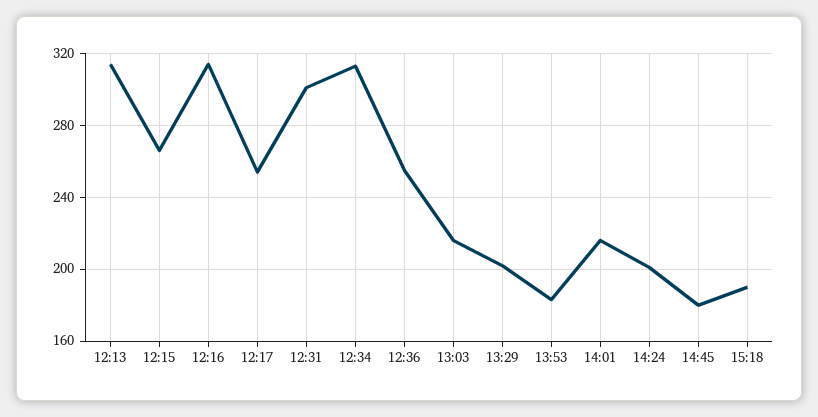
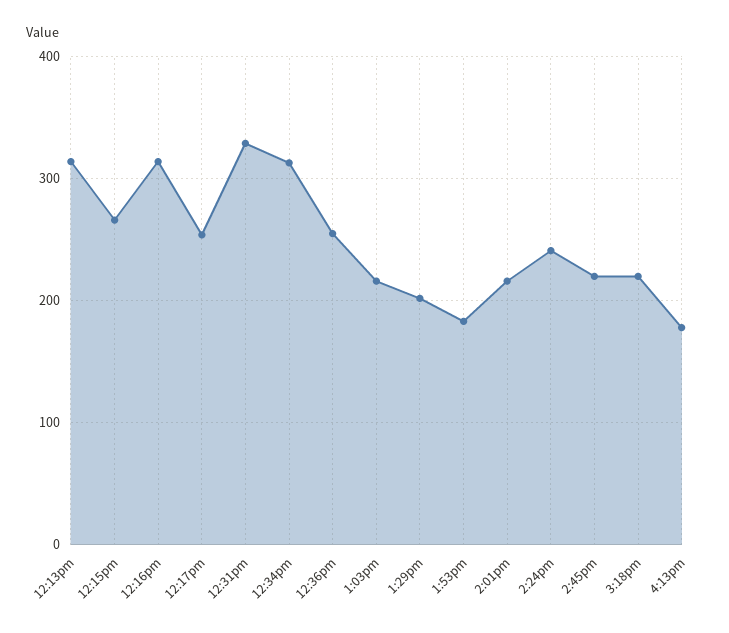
12:31: 300 -> 330
14:24: 200 -> 240
14:45: 180 -> 220
15:18: 190 -> 220
4:13pm: none -> 180

